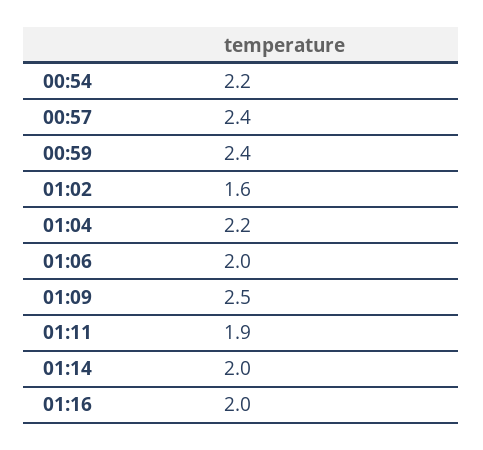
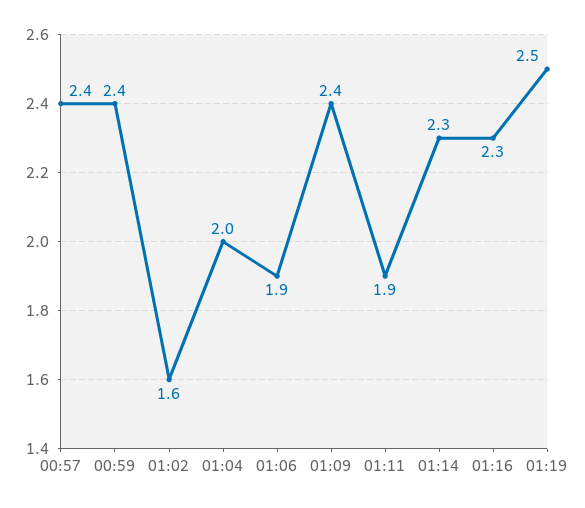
00:54: 2.2 -> none
01:04: 2.2 -> 2
01:06: 2 -> 1.9
01:09: 2.5 -> 2.4
01:14: 2 -> 2.3
01:16: 2 -> 2.3
01:19: none -> 2.5

